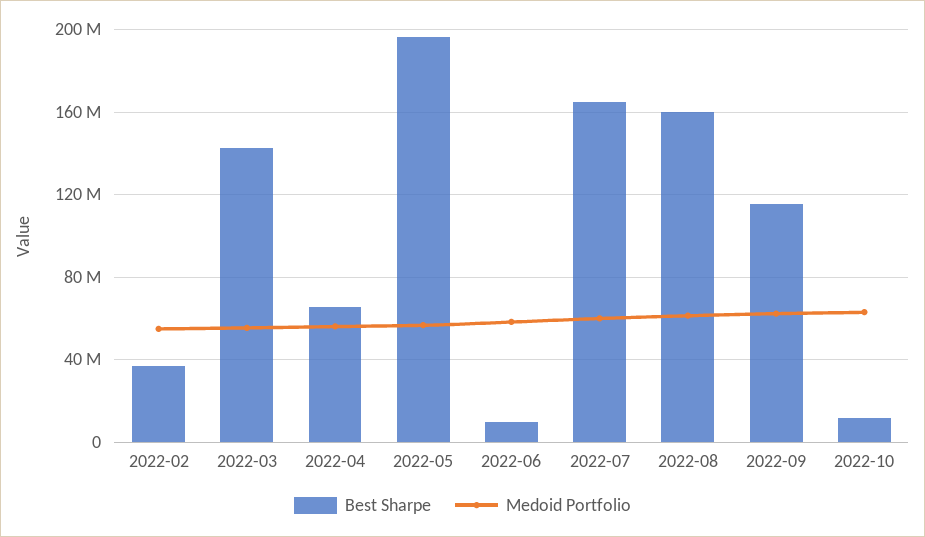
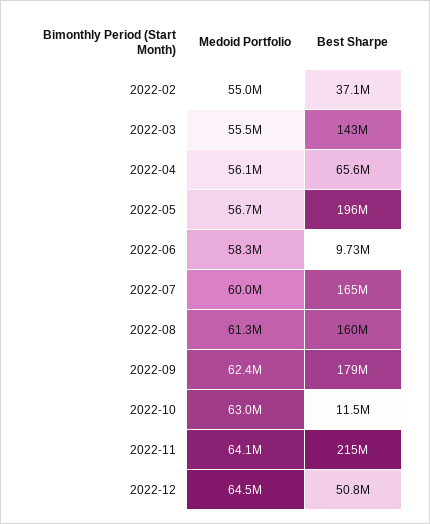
Best Sharpe, 2022-09: 115000000 -> 179000000
Medoid Portfolio, 2022-11: none -> 64100000
Best Sharpe, 2022-11: none -> 215000000
Medoid Portfolio, 2022-12: none -> 64500000
Best Sharpe, 2022-12: none -> 50800000

